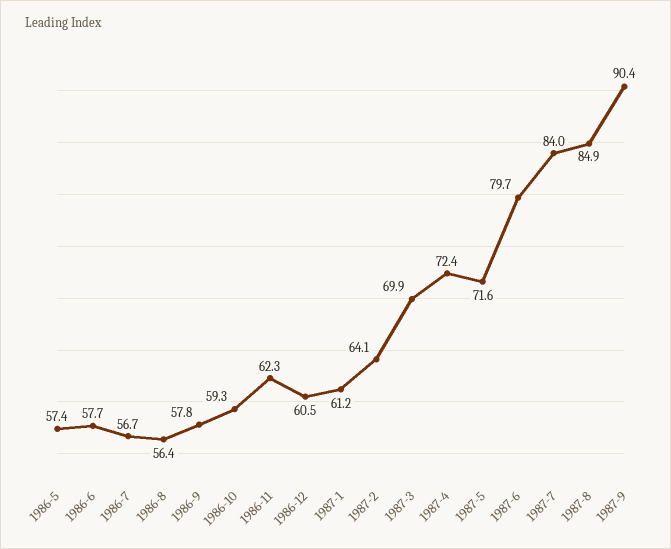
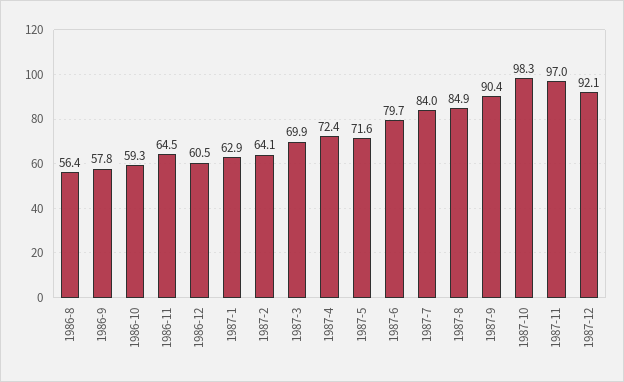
1986-5: 57.4 -> none
1986-6: 57.7 -> none
1986-7: 56.7 -> none
1986-11: 62.3 -> 64.5
1987-1: 61.2 -> 62.9
1987-10: none -> 98.3
1987-11: none -> 97
1987-12: none -> 92.1

